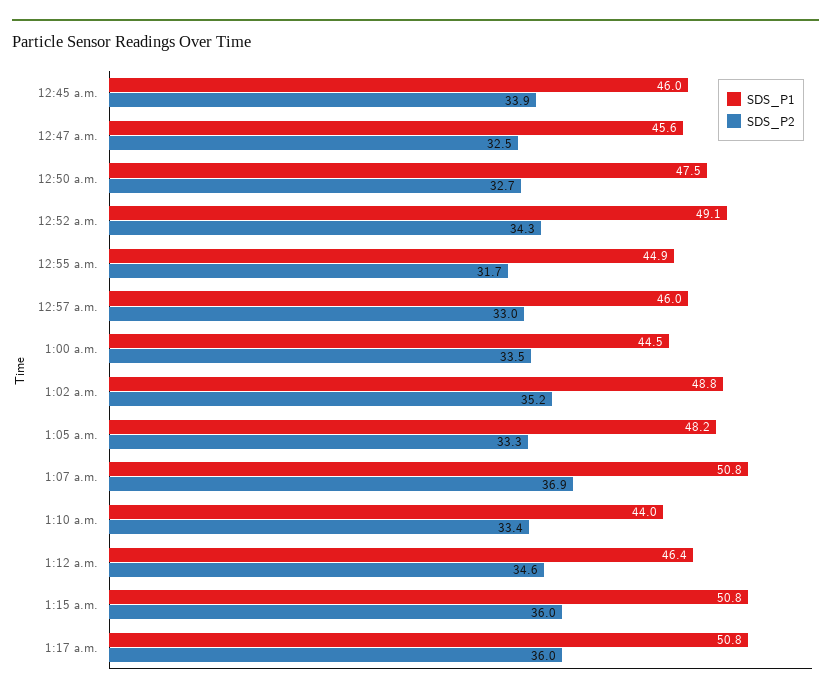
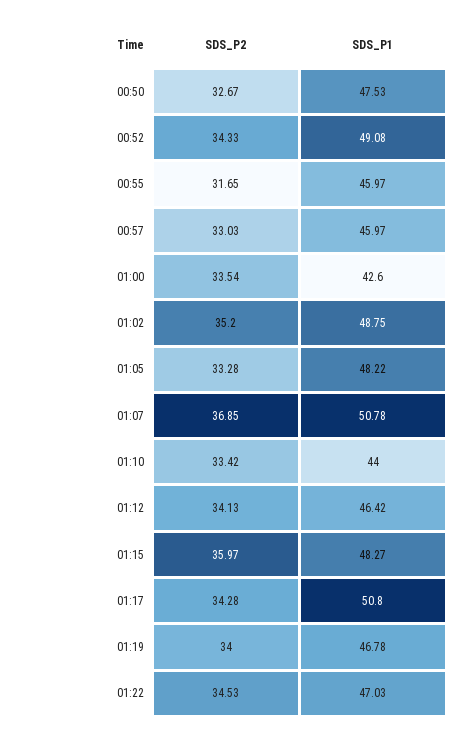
SDS_P1, 12:45 a.m.: 46 -> none
SDS_P2, 12:45 a.m.: 33.9 -> none
SDS_P1, 12:47 a.m.: 45.6 -> none
SDS_P2, 12:47 a.m.: 32.5 -> none
SDS_P1, 12:55 a.m.: 44.9 -> 45.97
SDS_P1, 1:00 a.m.: 44.5 -> 42.6
SDS_P2, 1:12 a.m.: 34.6 -> 34.13
SDS_P1, 1:15 a.m.: 50.8 -> 48.27
SDS_P2, 1:17 a.m.: 36 -> 34.28
SDS_P2, 01:19: none -> 34
SDS_P1, 01:19: none -> 46.78
SDS_P2, 01:22: none -> 34.53
SDS_P1, 01:22: none -> 47.03

